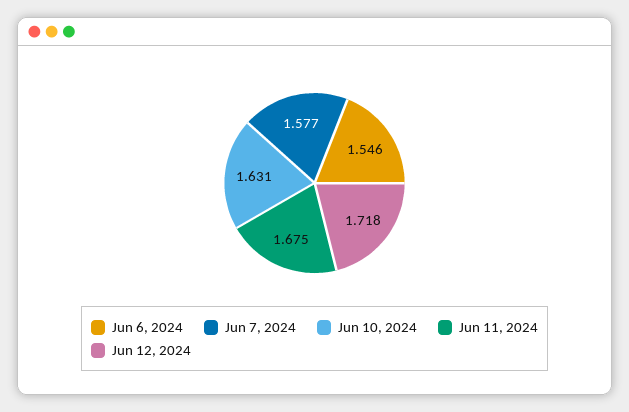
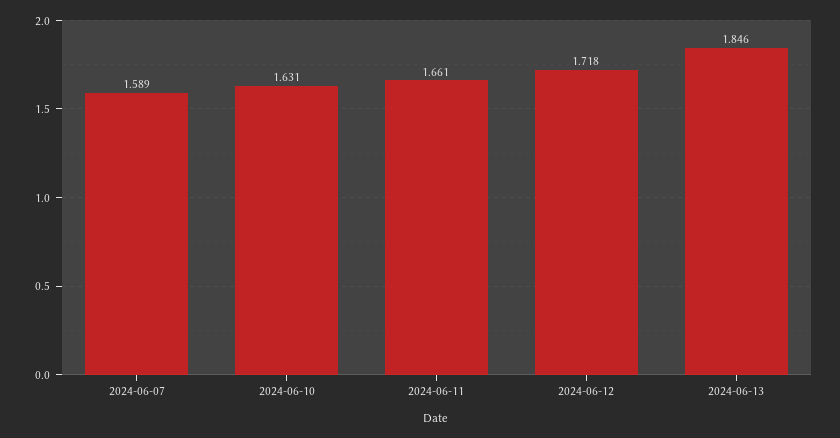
Jun 6, 2024: 1.546 -> none
Jun 7, 2024: 1.577 -> 1.589
Jun 11, 2024: 1.675 -> 1.661
2024-06-13: none -> 1.846

